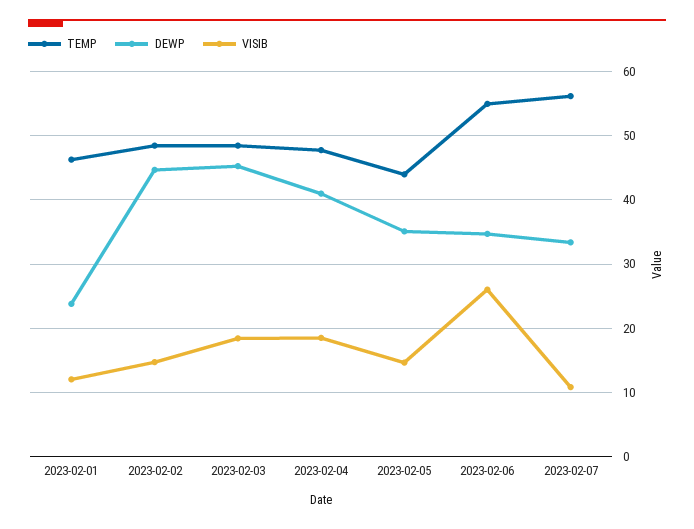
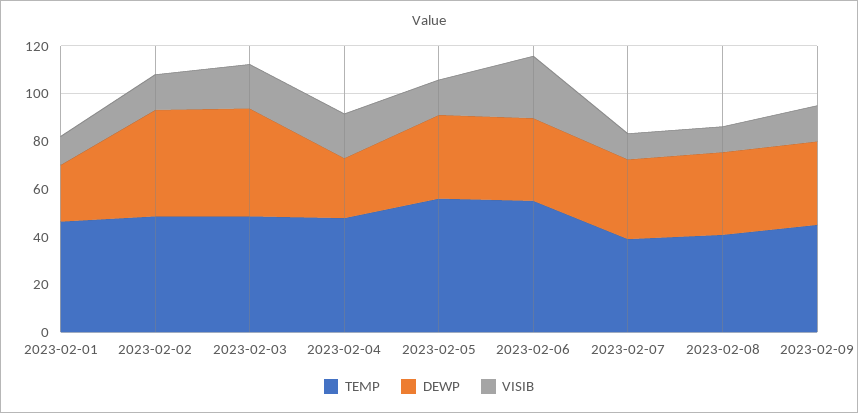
DEWP, 2023-02-04: 41 -> 25
TEMP, 2023-02-05: 44 -> 55
TEMP, 2023-02-07: 56 -> 40
TEMP, 2023-02-08: none -> 40
DEWP, 2023-02-08: none -> 35
VISIB, 2023-02-08: none -> 10
TEMP, 2023-02-09: none -> 45
DEWP, 2023-02-09: none -> 35
VISIB, 2023-02-09: none -> 15

